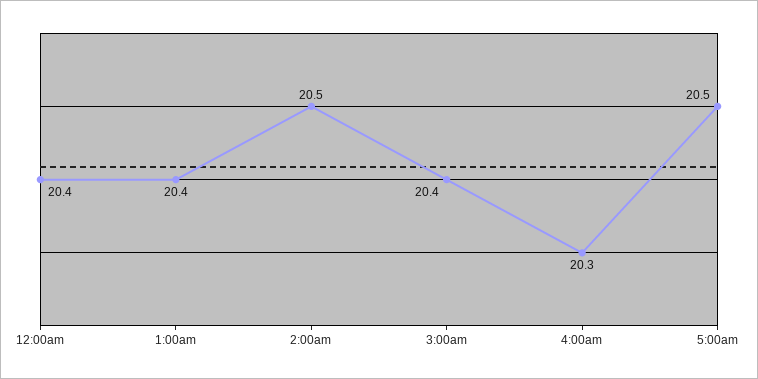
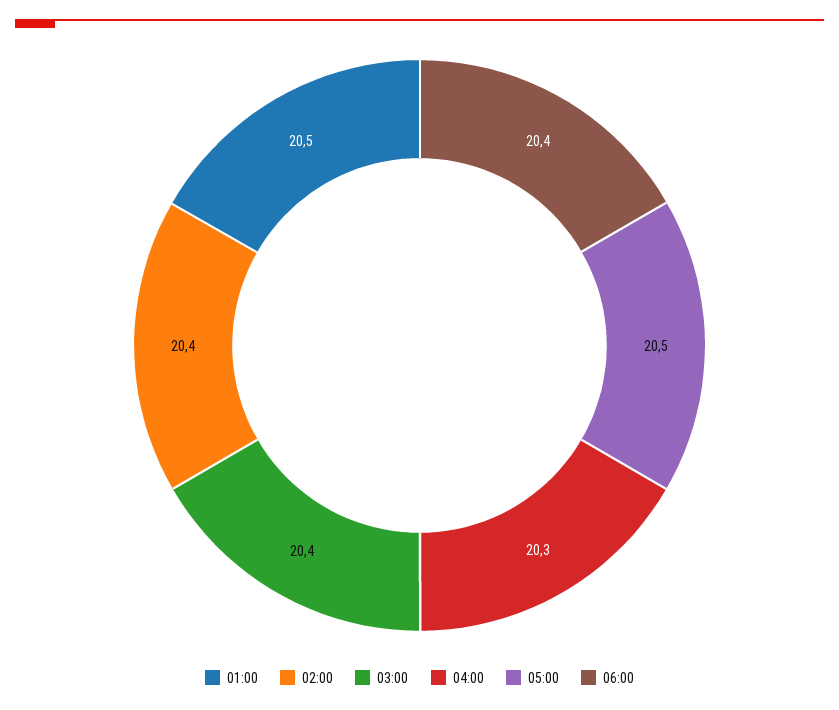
12:00am: 20.4 -> none
1:00am: 20.4 -> 20.5
2:00am: 20.5 -> 20.4
06:00: none -> 20.4

